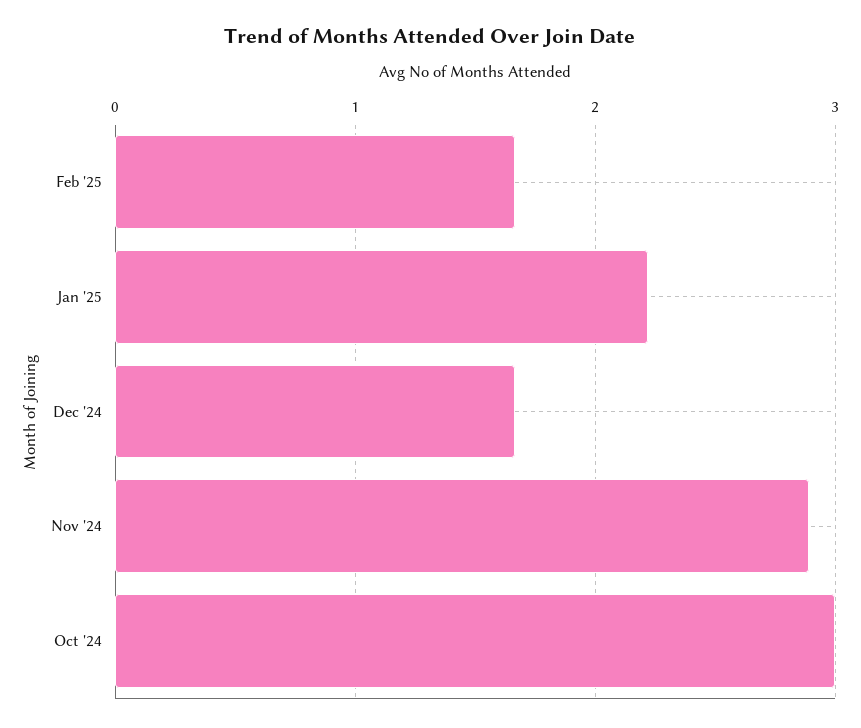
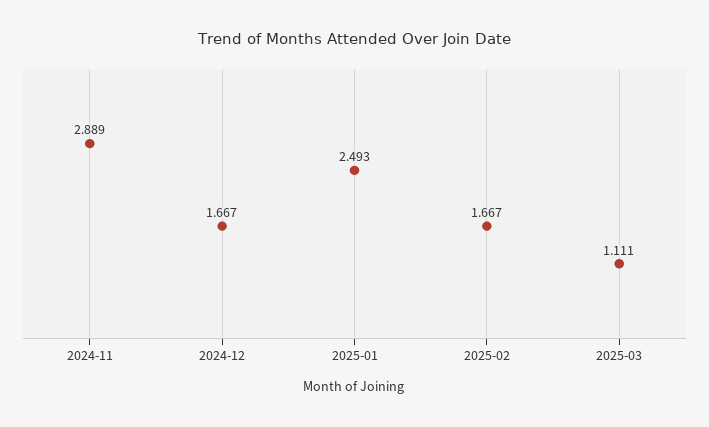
Jan '25: 2.2 -> 2.493
Oct '24: 3 -> none
2025-03: none -> 1.111

